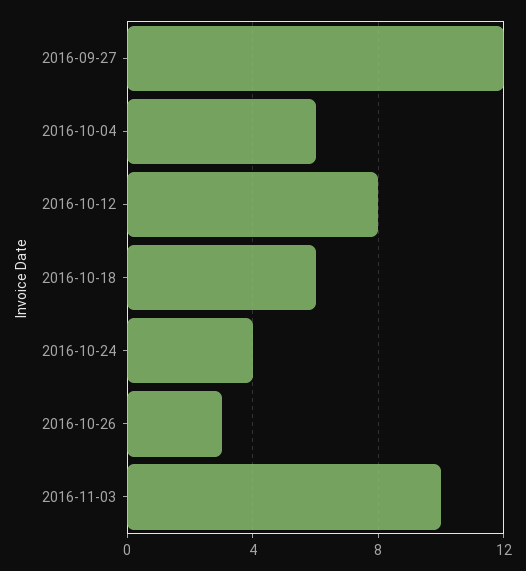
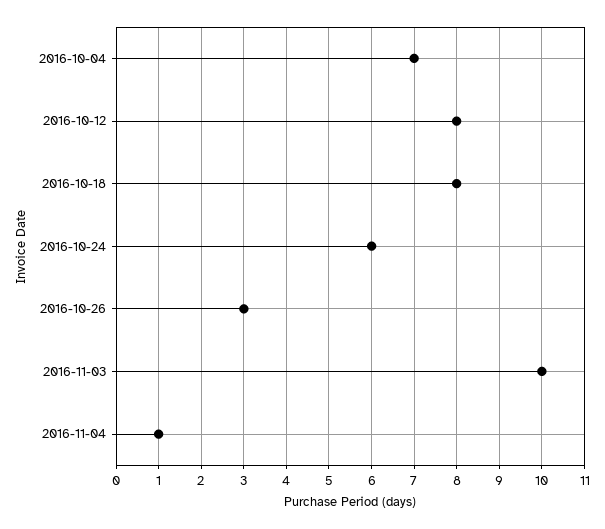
2016-09-27: 12 -> none
2016-10-04: 6 -> 7
2016-10-18: 6 -> 8
2016-10-24: 4 -> 6
2016-11-04: none -> 1

